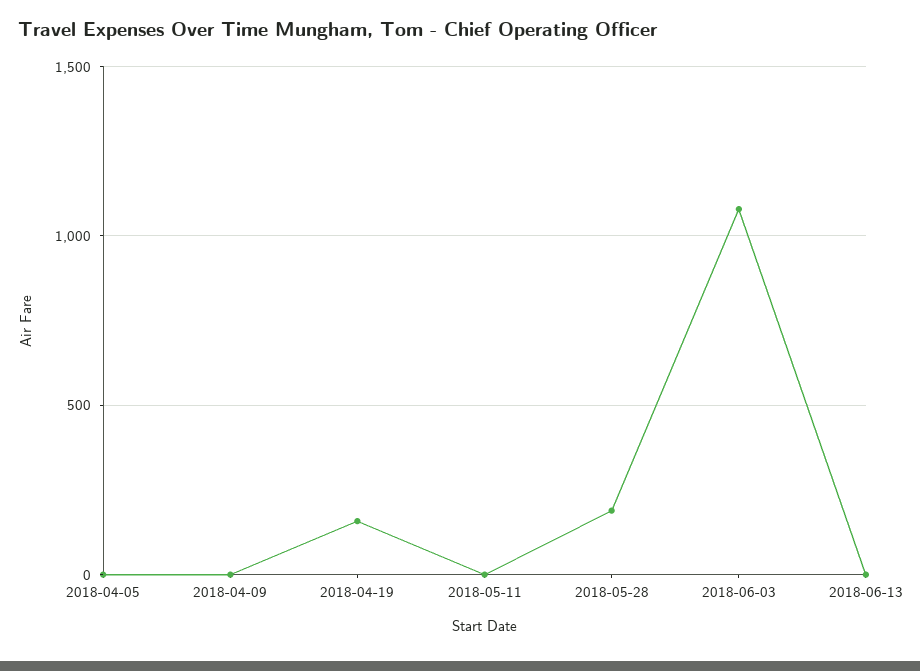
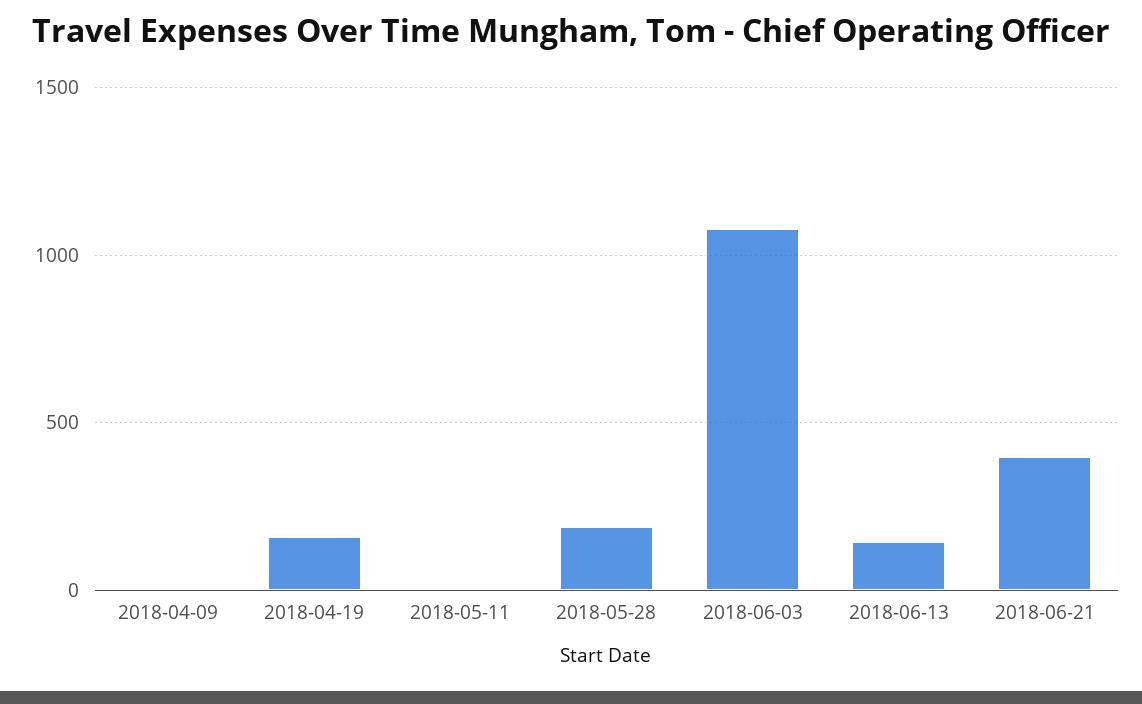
2018-04-05: 0 -> none
2018-06-13: 0 -> 150
2018-06-21: none -> 400

